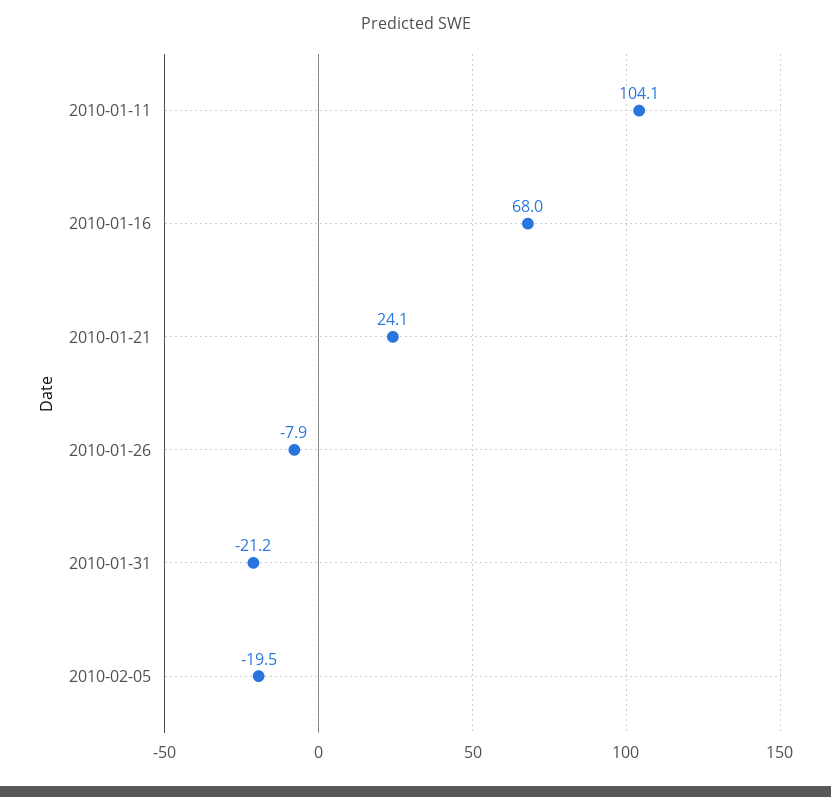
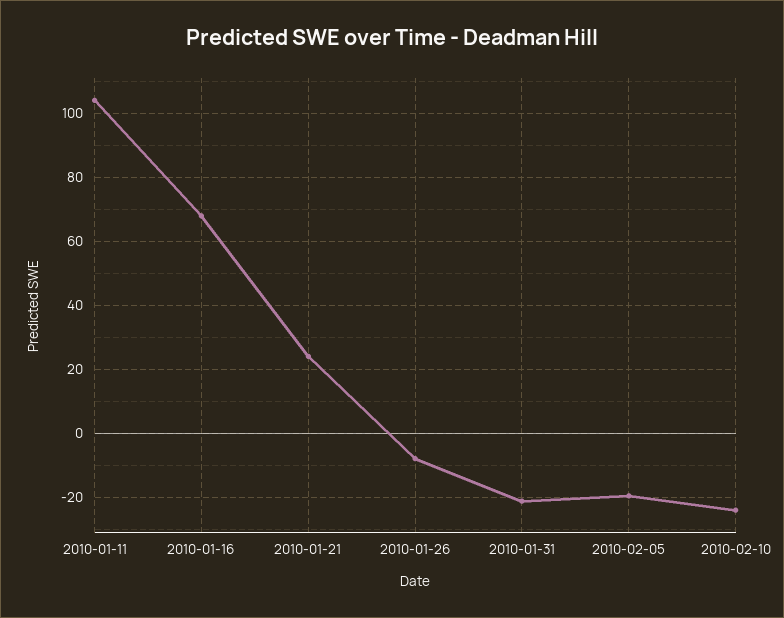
2010-02-10: none -> -24

